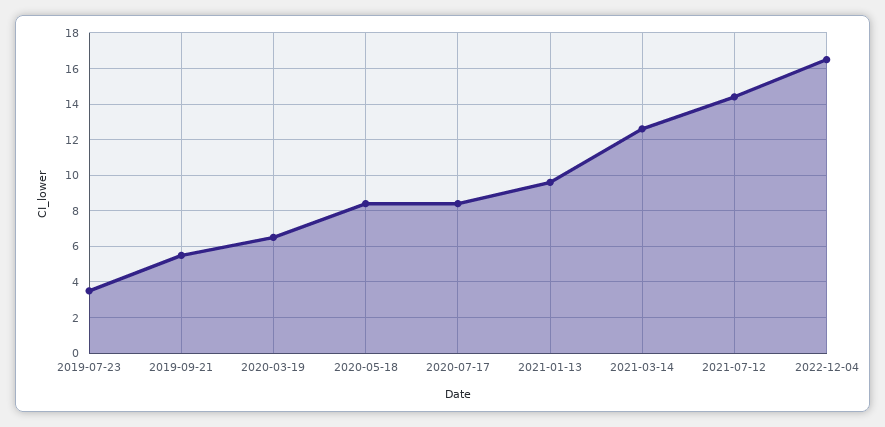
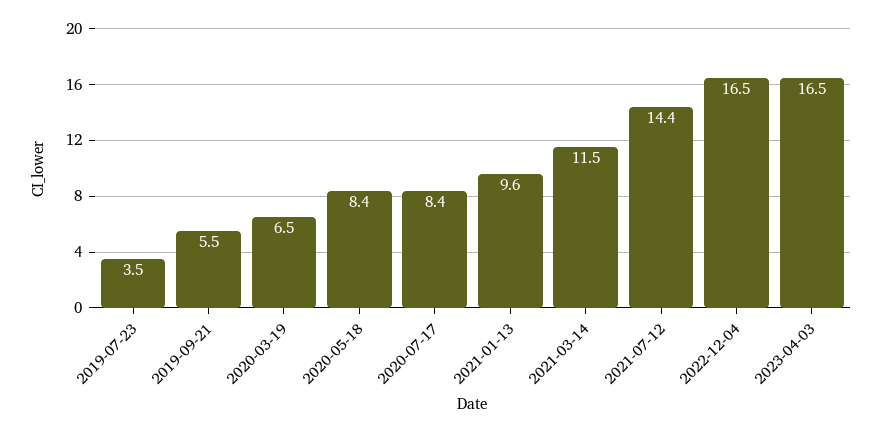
2021-03-14: 12.5 -> 11.5
2023-04-03: none -> 16.5

